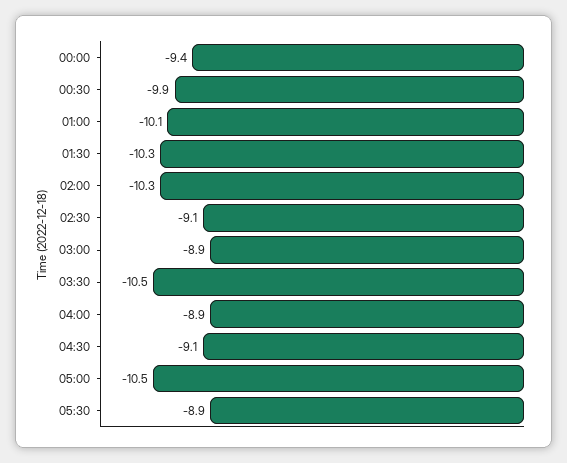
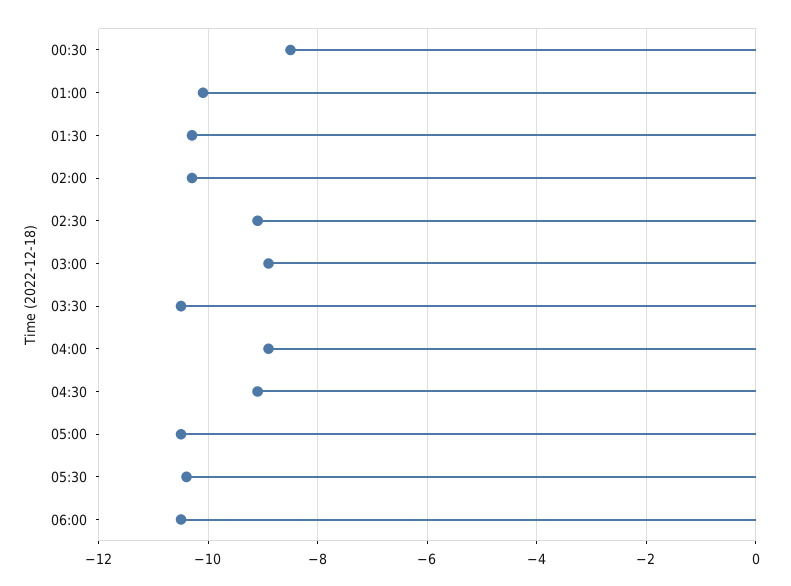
00:00: -9.4 -> none
00:30: -9.9 -> -8.5
05:30: -8.9 -> -10.5
06:00: none -> -10.5

